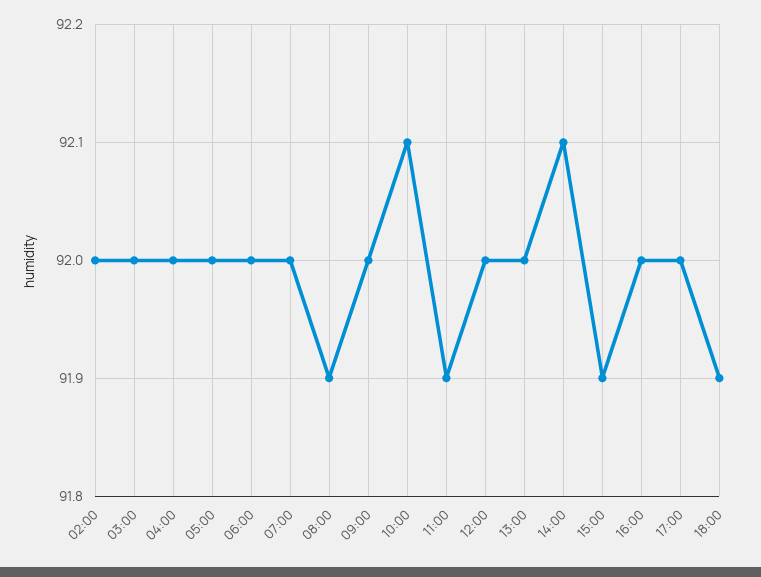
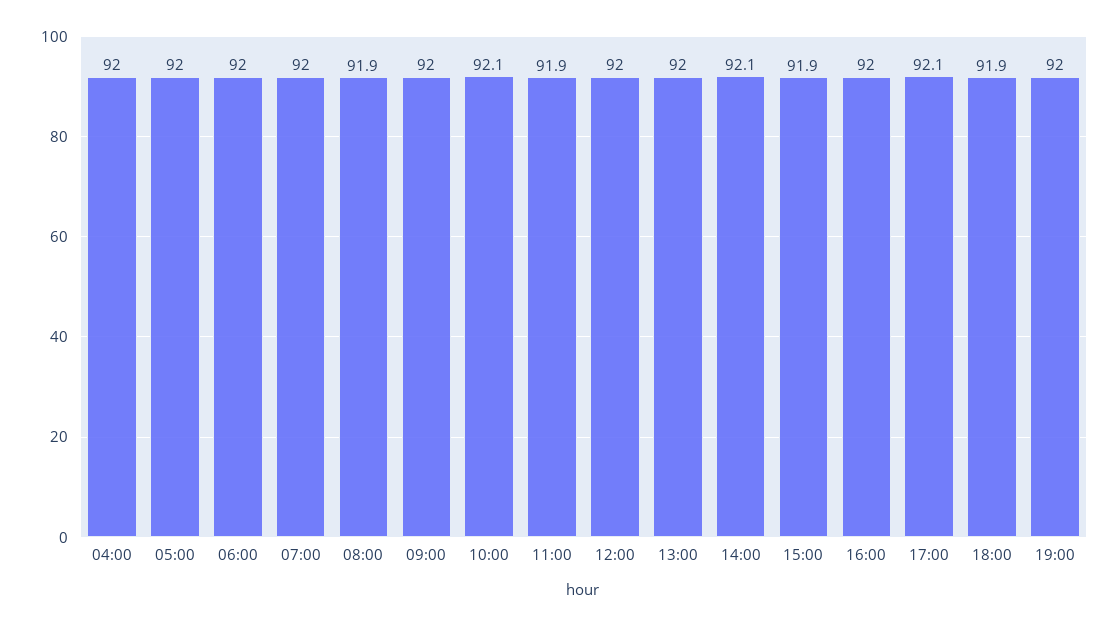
02:00: 92 -> none
03:00: 92 -> none
17:00: 92 -> 92.1
19:00: none -> 92

